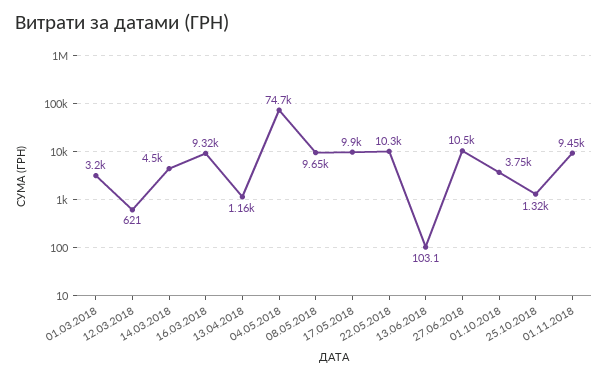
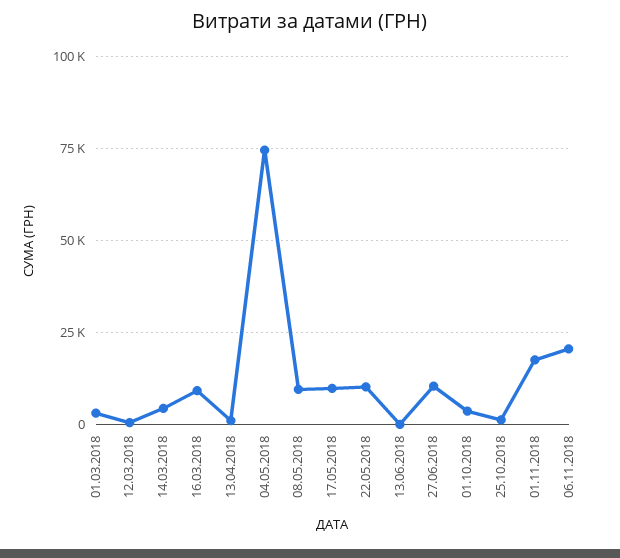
01.11.2018: 9450 -> 17500
06.11.2018: none -> 20000

